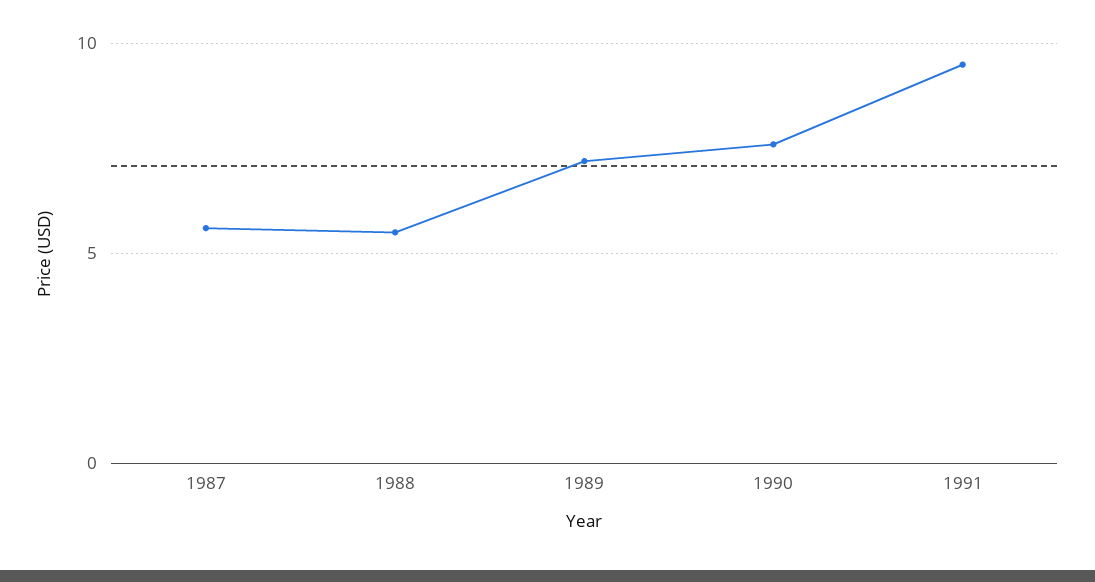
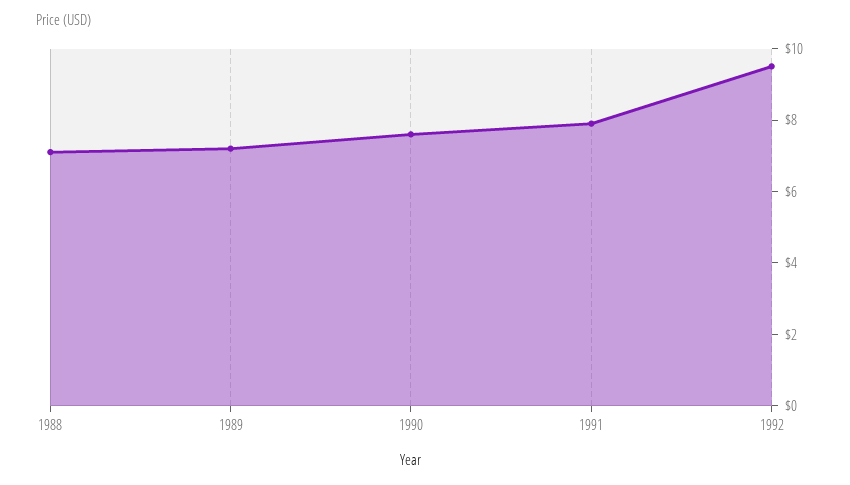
1987: 5.5 -> none
1988: 5.5 -> 7
1991: 9.5 -> 8
1992: none -> 9.5

